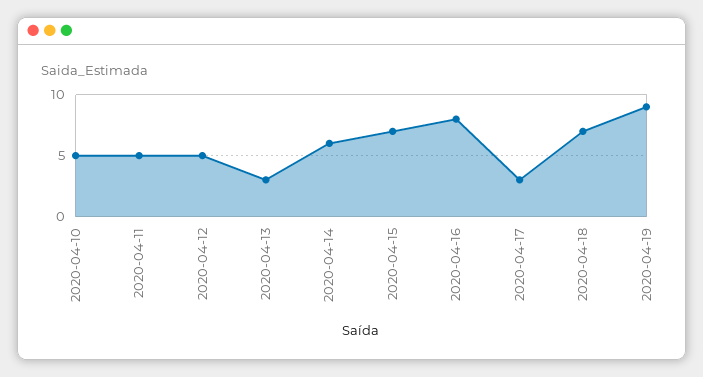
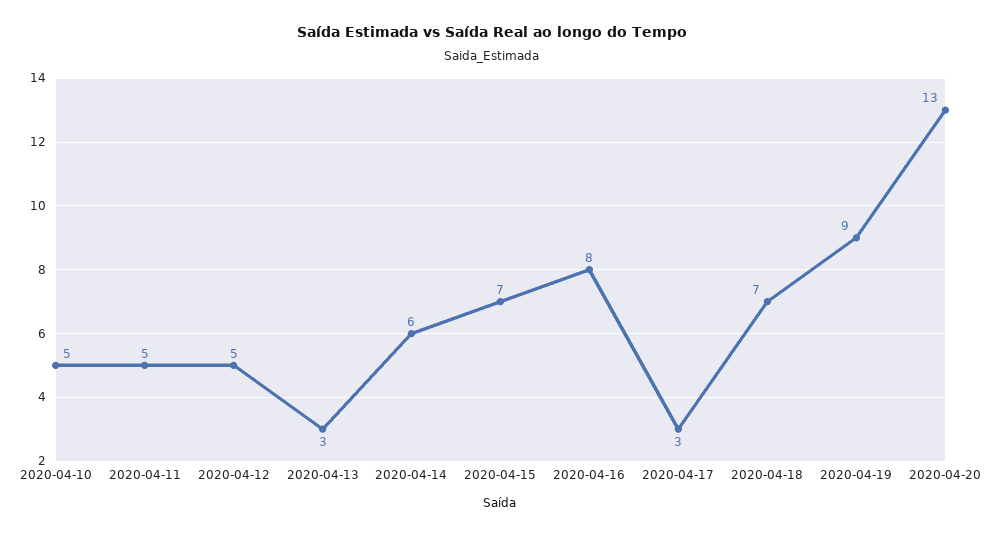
2020-04-20: none -> 13

